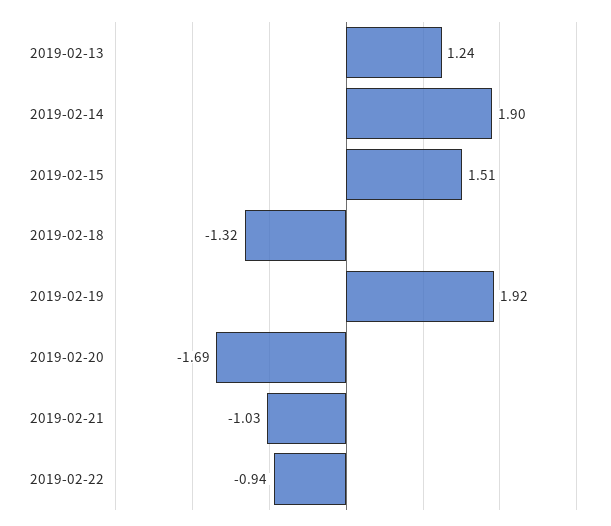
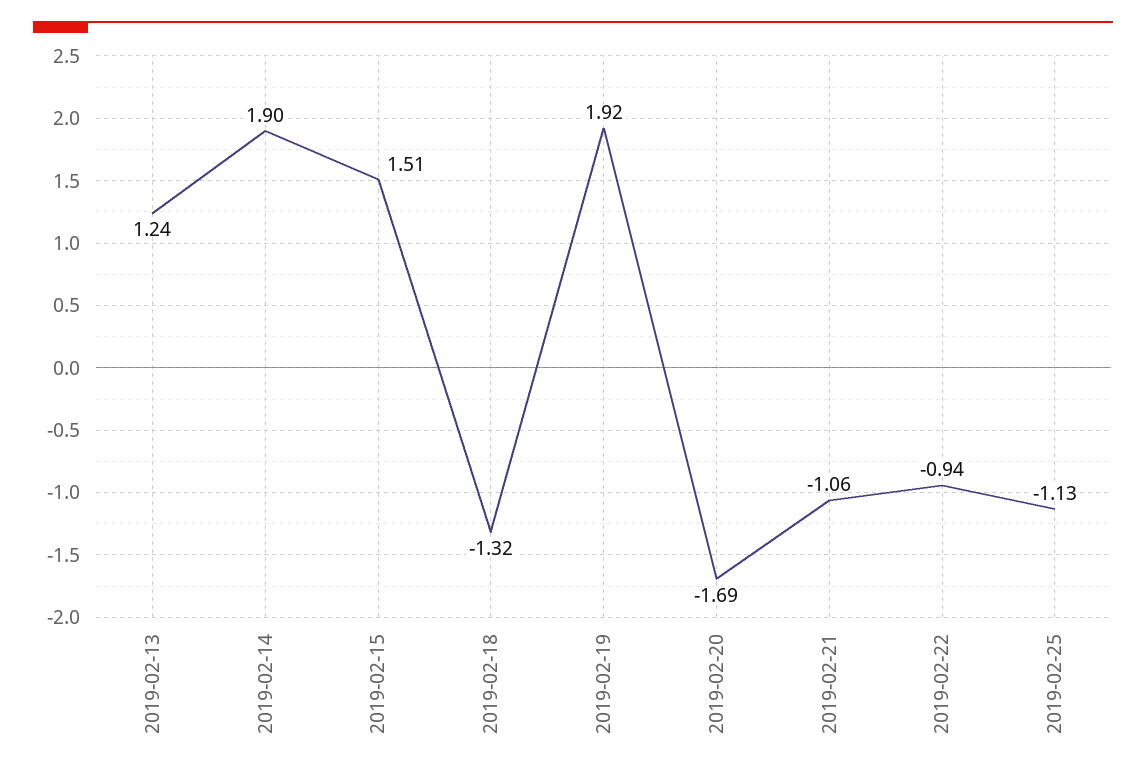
2019-02-21: -1.03 -> -1.06
2019-02-25: none -> -1.13

